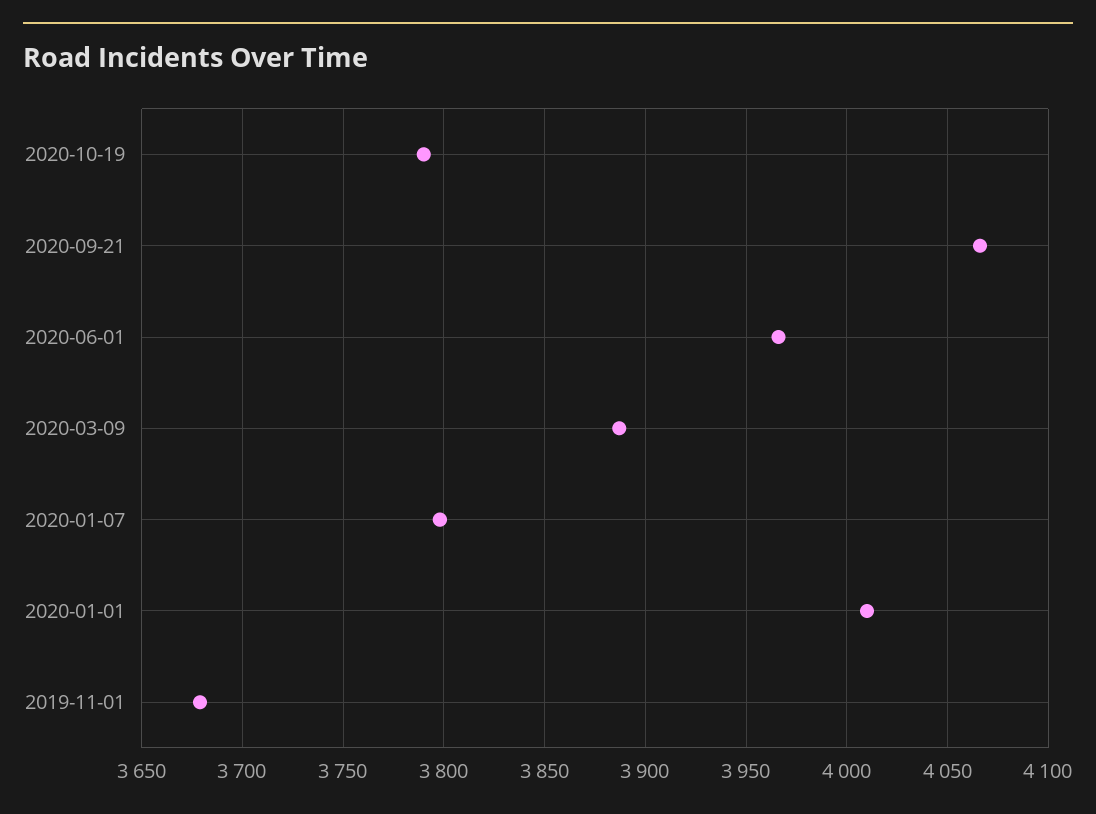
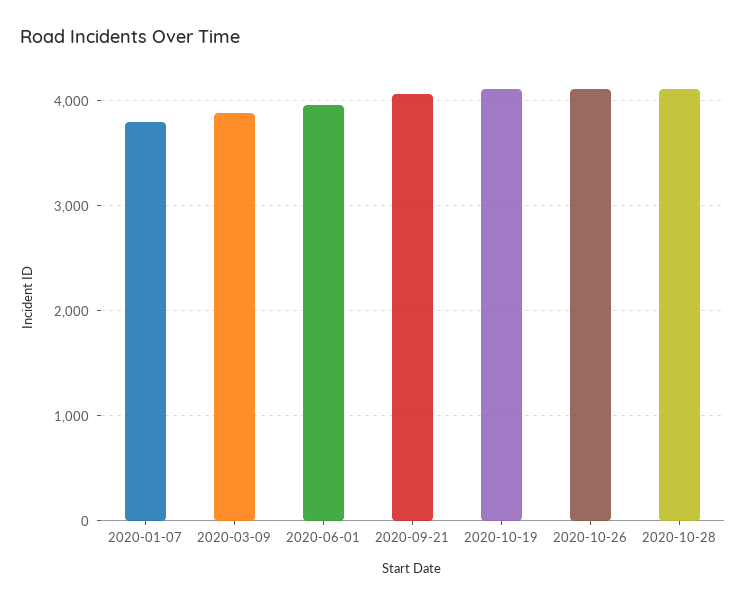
2020-10-19: 3790 -> 4100
2020-01-01: 4010 -> none
2019-11-01: 3680 -> none
2020-10-26: none -> 4100
2020-10-28: none -> 4100

